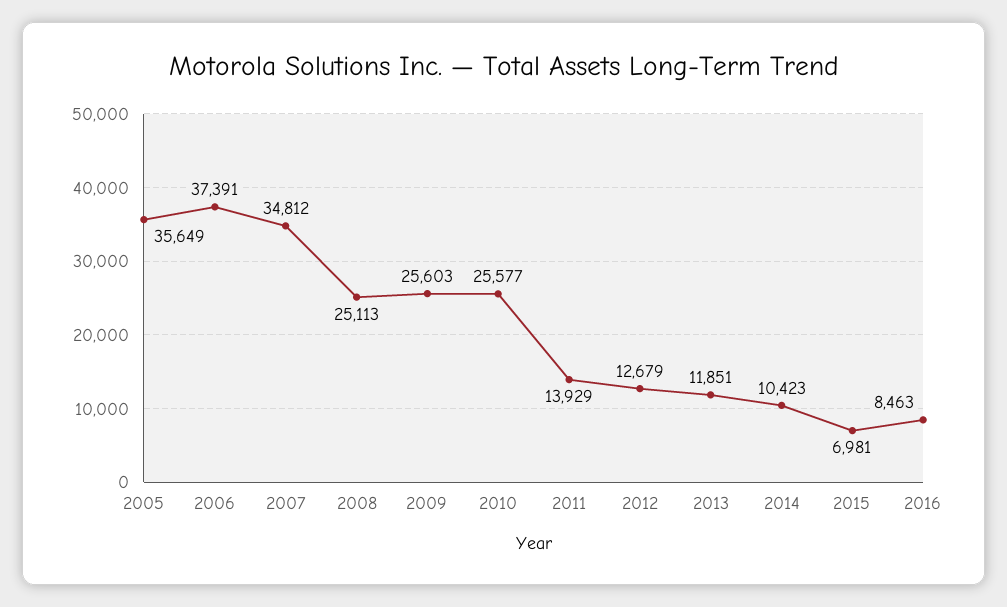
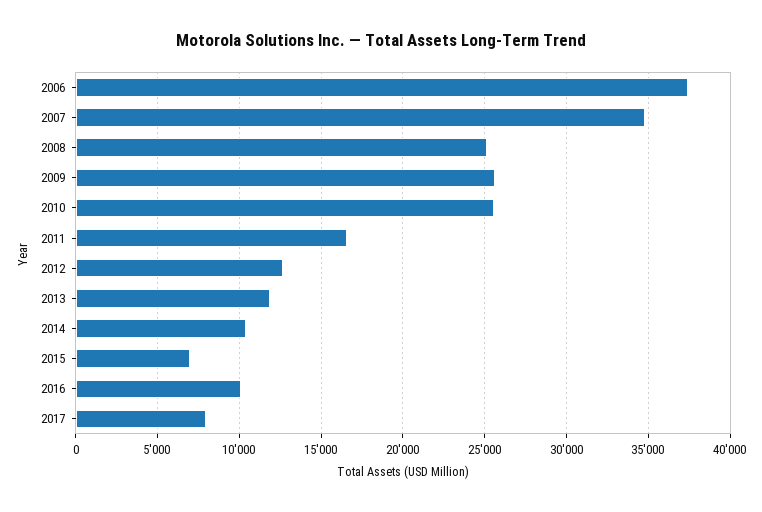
2005: 35649 -> none
2011: 13929 -> 16500
2016: 8463 -> 10000
2017: none -> 8000

